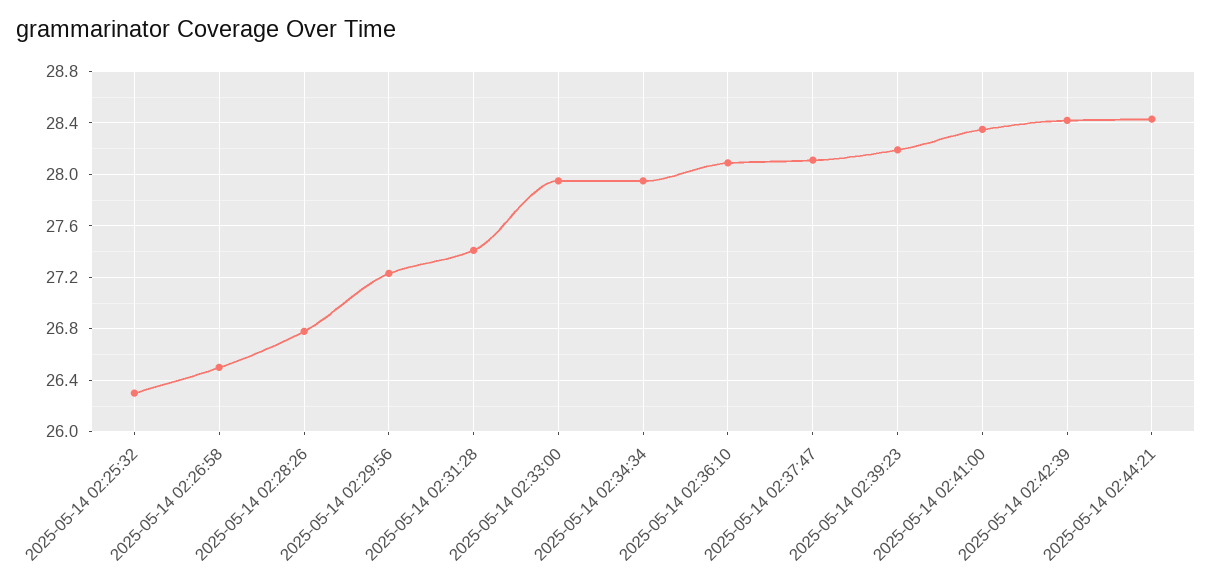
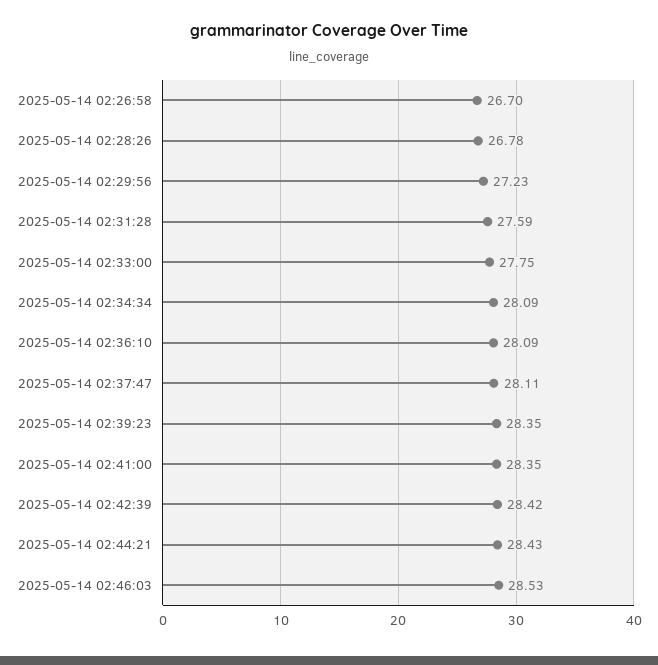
2025-05-14 02:25:32: 26.3 -> none
2025-05-14 02:26:58: 26.5 -> 26.7
2025-05-14 02:31:28: 27.4 -> 27.59
2025-05-14 02:33:00: 27.95 -> 27.75
2025-05-14 02:34:34: 27.95 -> 28.09
2025-05-14 02:39:23: 28.2 -> 28.35
2025-05-14 02:46:03: none -> 28.53

